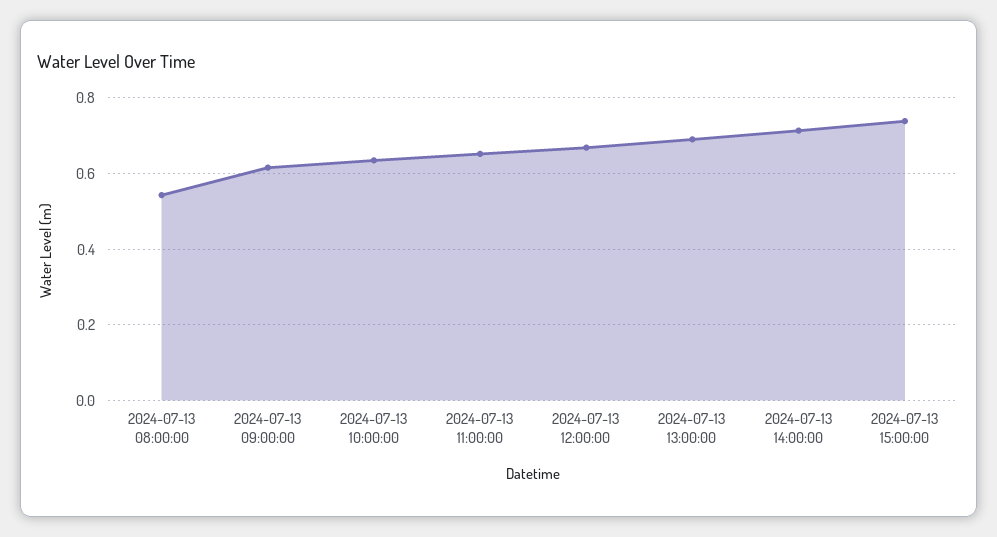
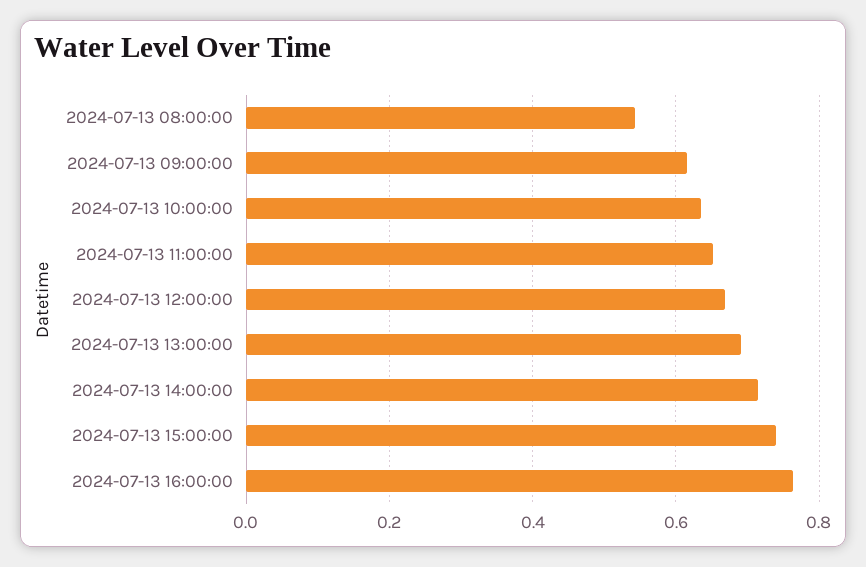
2024-07-13 16:00:00: none -> 0.76

